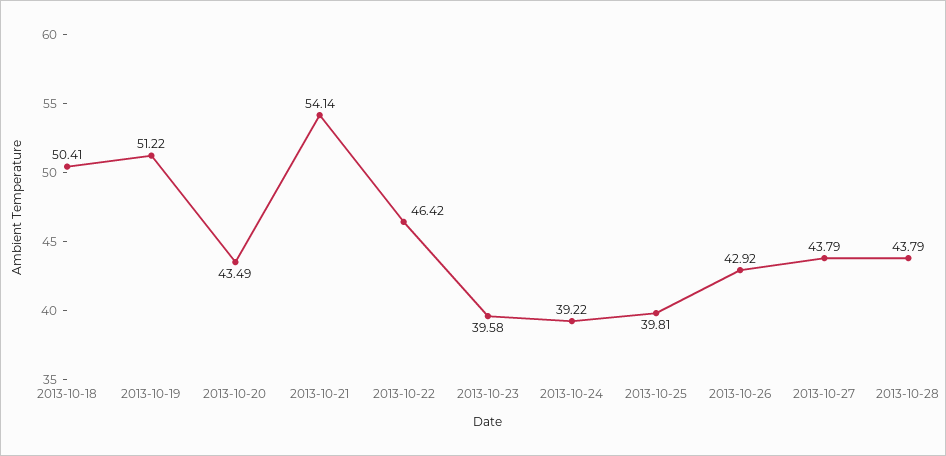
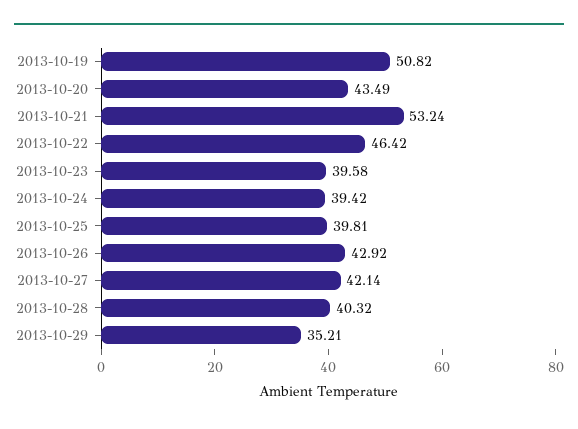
2013-10-18: 50.41 -> none
2013-10-19: 51.22 -> 50.82
2013-10-21: 54.14 -> 53.24
2013-10-24: 39.22 -> 39.42
2013-10-27: 43.79 -> 42.14
2013-10-28: 43.79 -> 40.32
2013-10-29: none -> 35.21

